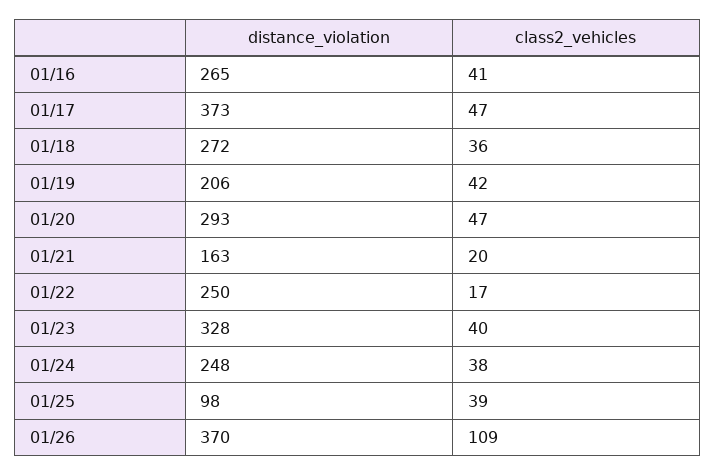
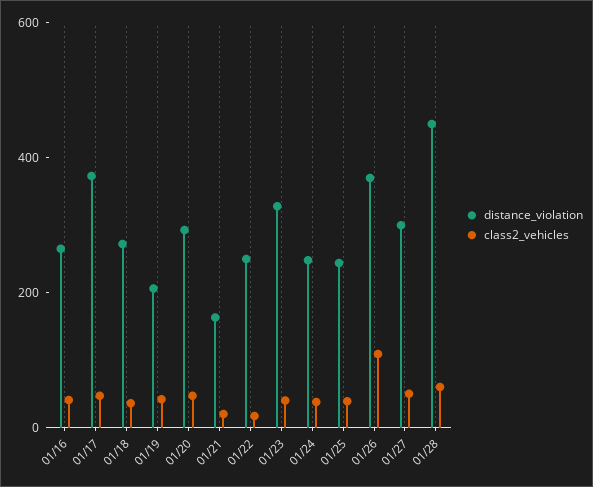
distance_violation, 01/25: 98 -> 250
distance_violation, 01/27: none -> 300
class2_vehicles, 01/27: none -> 50
distance_violation, 01/28: none -> 450
class2_vehicles, 01/28: none -> 50

